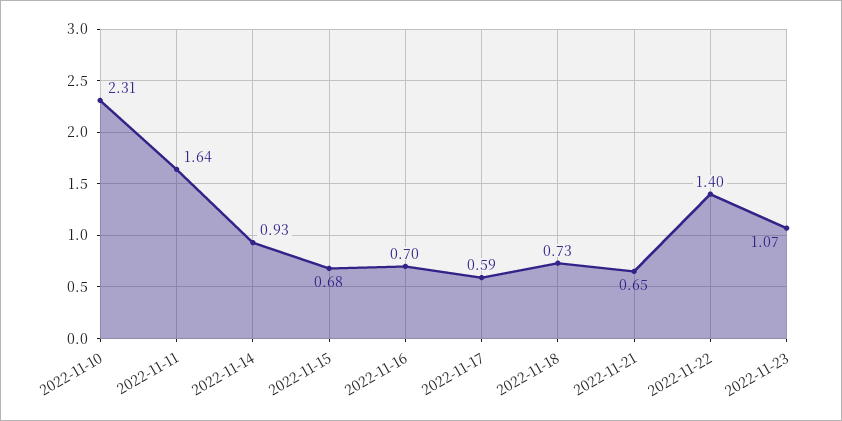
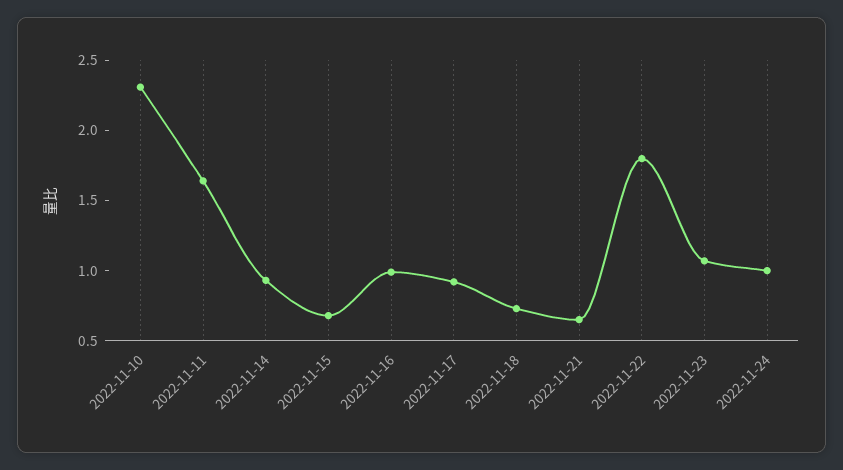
2022-11-16: 0.7 -> 1
2022-11-17: 0.59 -> 0.9
2022-11-22: 1.4 -> 1.8
2022-11-24: none -> 1

